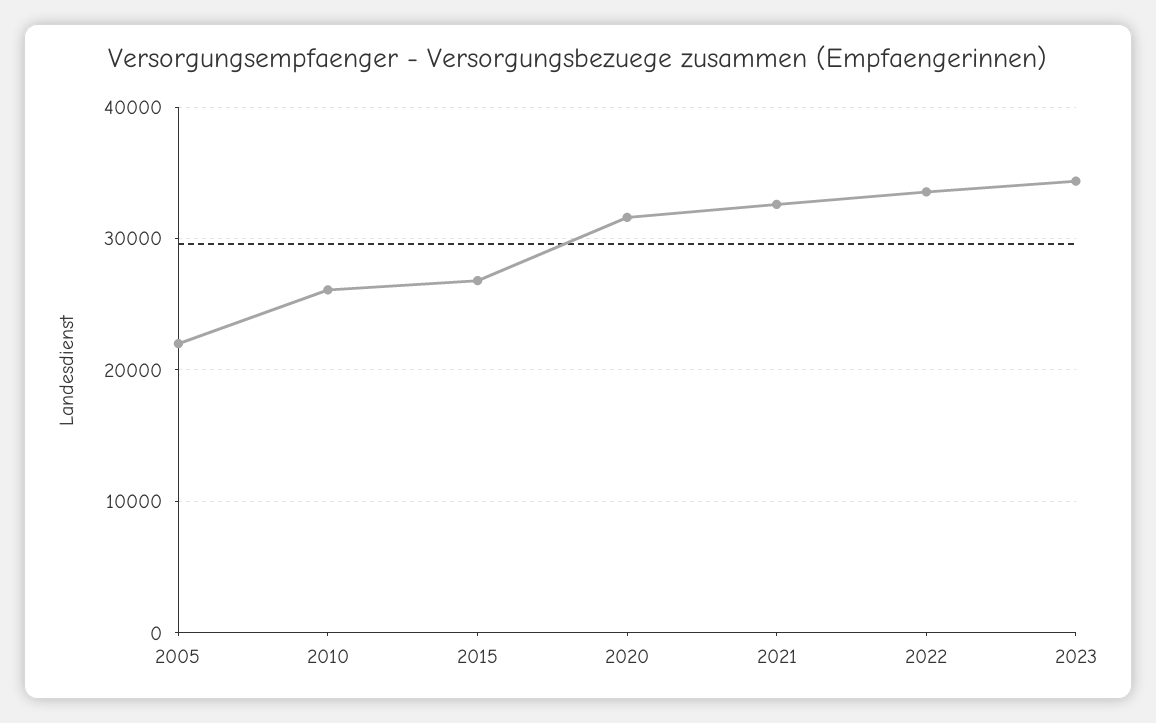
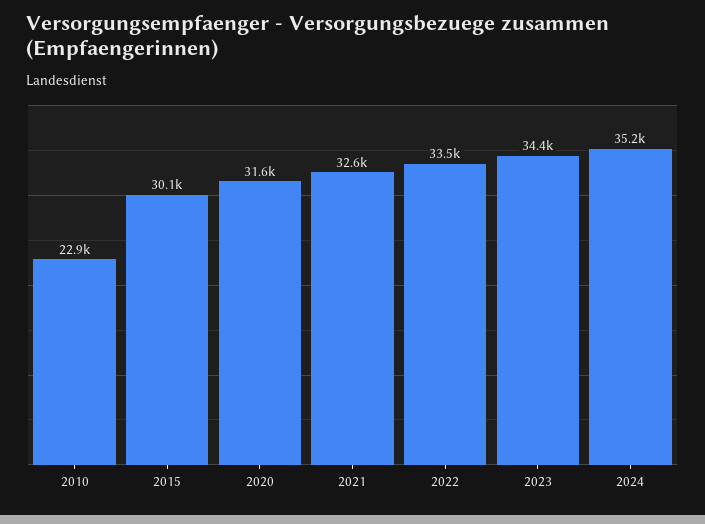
2005: 22000 -> none
2010: 26000 -> 22900
2015: 27000 -> 30100
2024: none -> 35200

